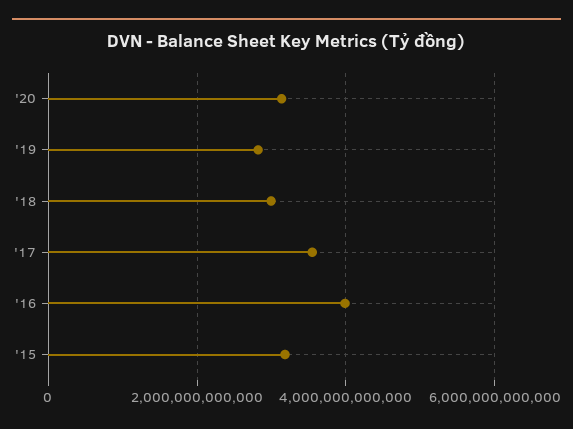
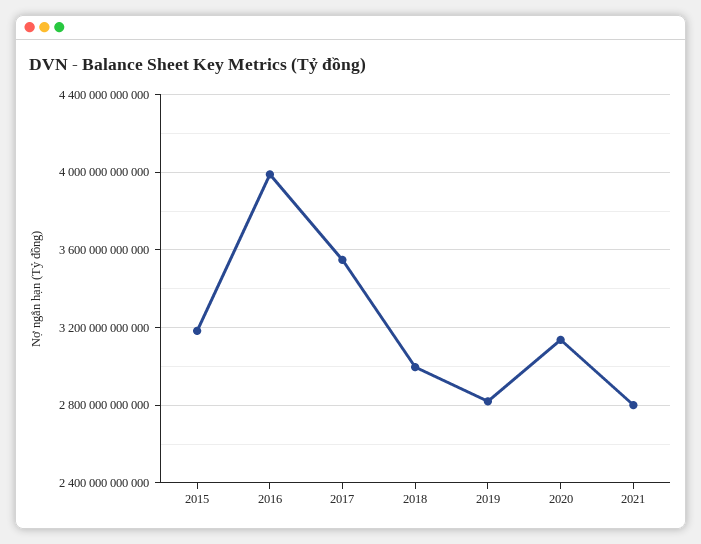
2021: none -> 2800000000000

